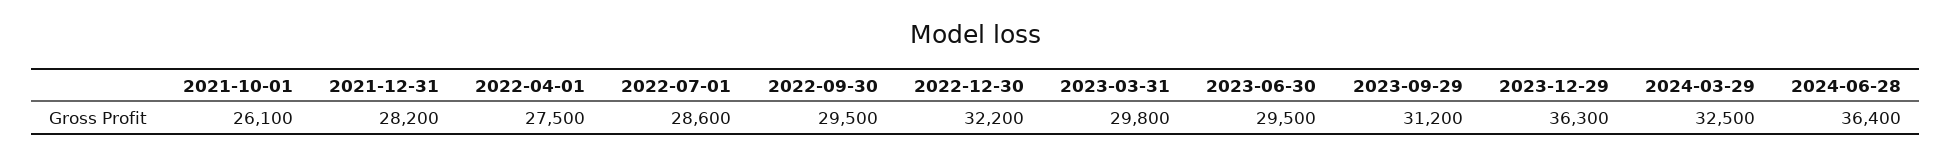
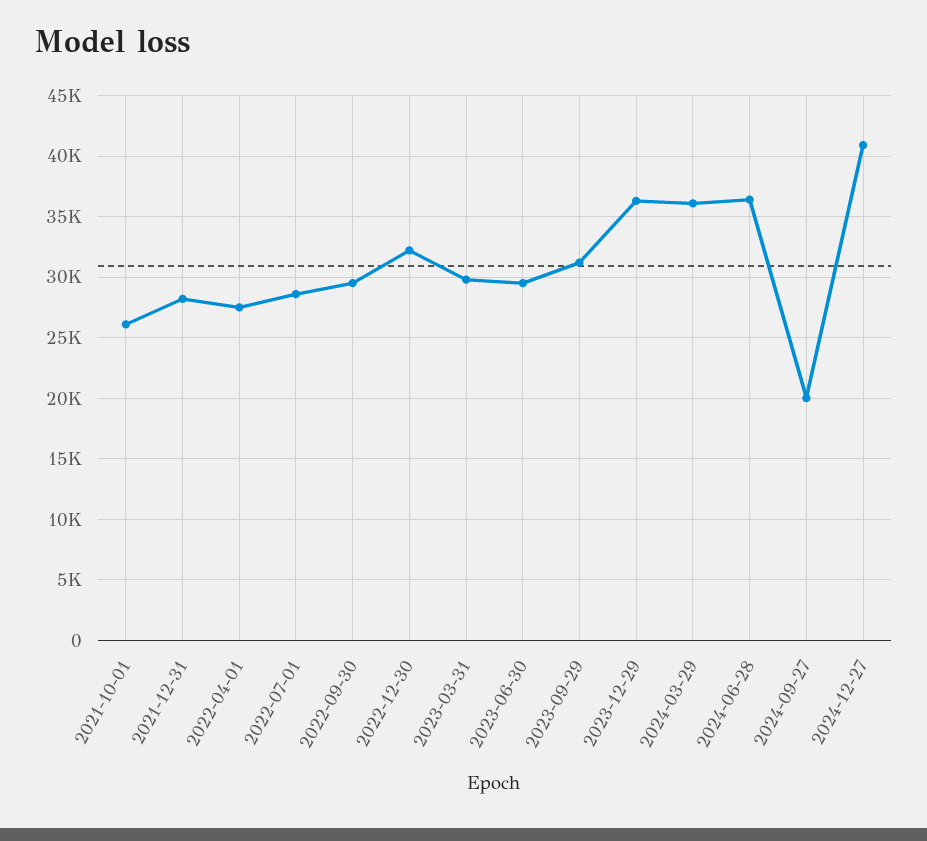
2024-03-29: 32500 -> 36000
2024-09-27: none -> 20000
2024-12-27: none -> 41000

